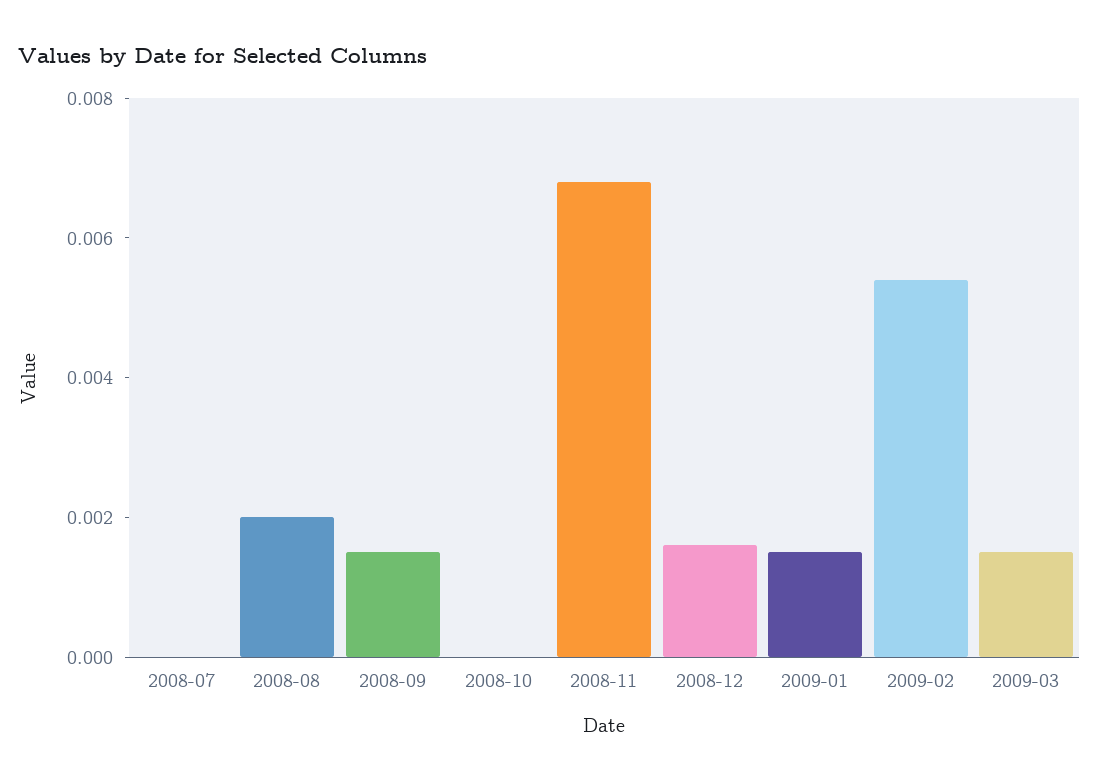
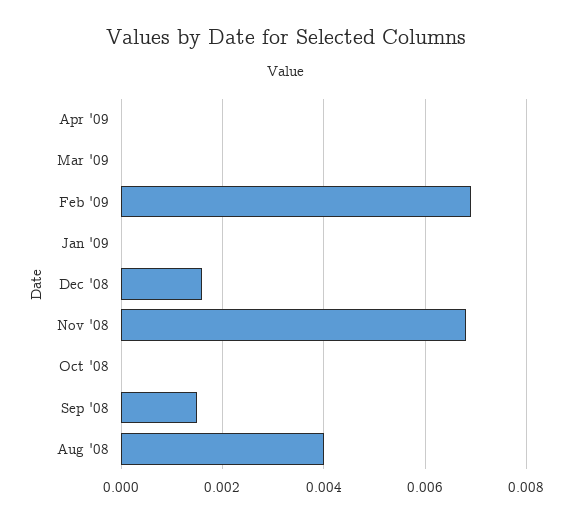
2008-07: 0 -> none
2008-08: 0.002 -> 0.004
2009-01: 0.0015 -> 0
2009-02: 0.0055 -> 0.007
2009-03: 0.0015 -> 0
Apr '09: none -> 0

